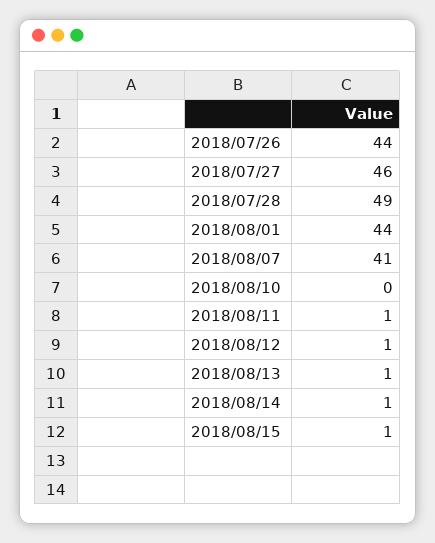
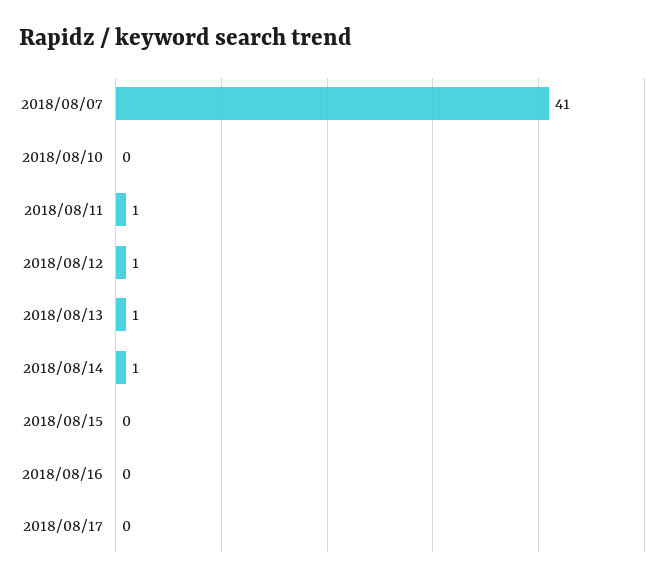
2018/07/26: 44 -> none
2018/07/27: 46 -> none
2018/07/28: 49 -> none
2018/08/01: 44 -> none
2018/08/15: 1 -> 0
2018/08/16: none -> 0
2018/08/17: none -> 0

